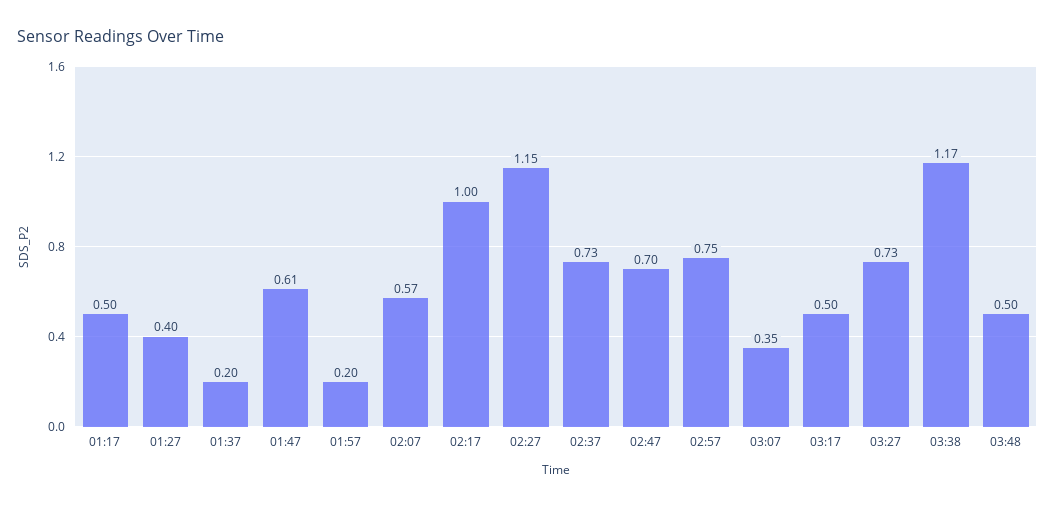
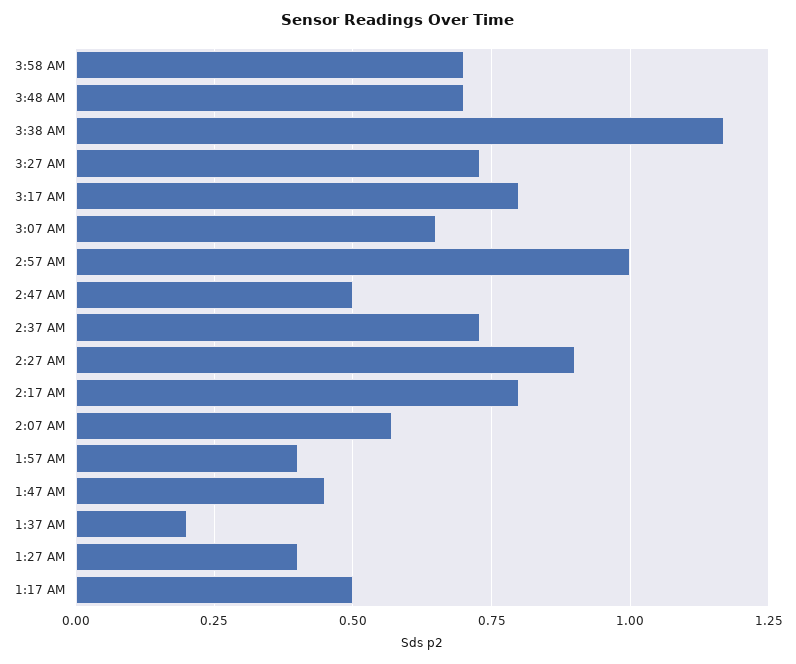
01:47: 0.61 -> 0.45
01:57: 0.2 -> 0.4
02:17: 1 -> 0.8
02:27: 1.15 -> 0.9
02:47: 0.7 -> 0.5
02:57: 0.75 -> 1
03:07: 0.35 -> 0.65
03:17: 0.5 -> 0.8
03:48: 0.5 -> 0.7
3:58 AM: none -> 0.7

